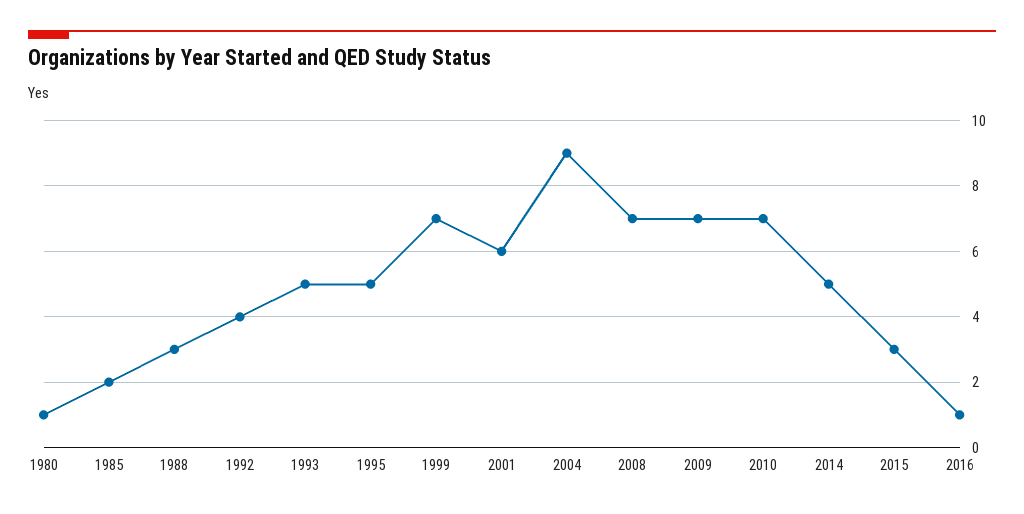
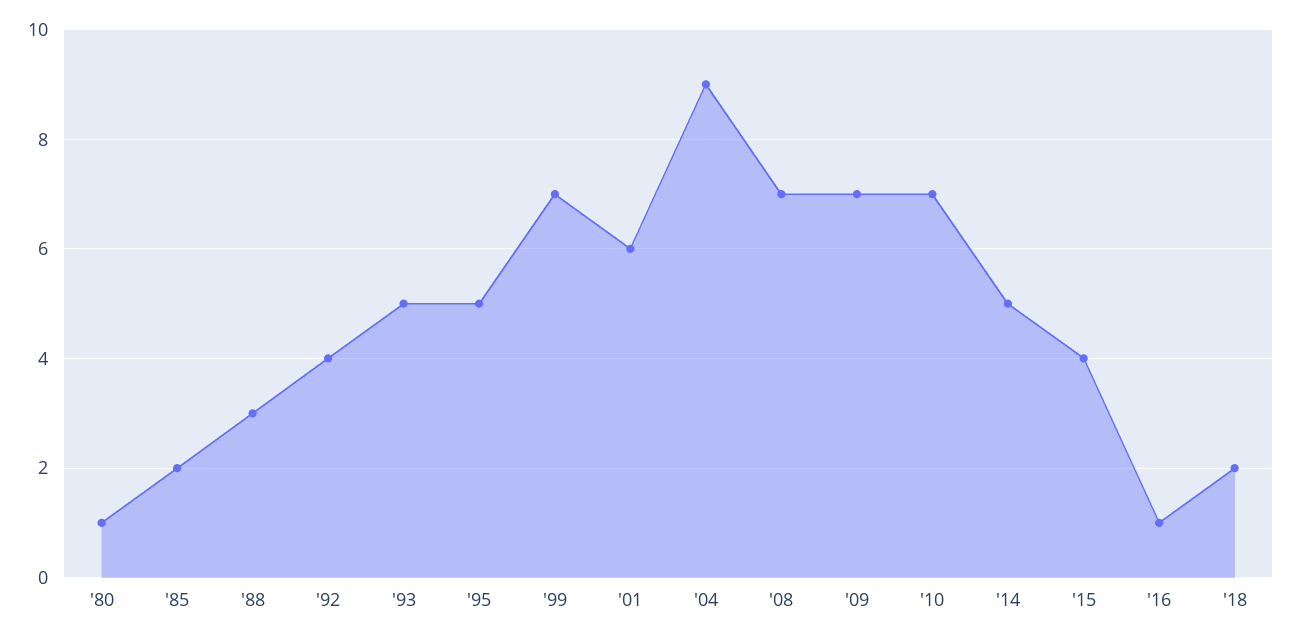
2015: 3 -> 4
'18: none -> 2

